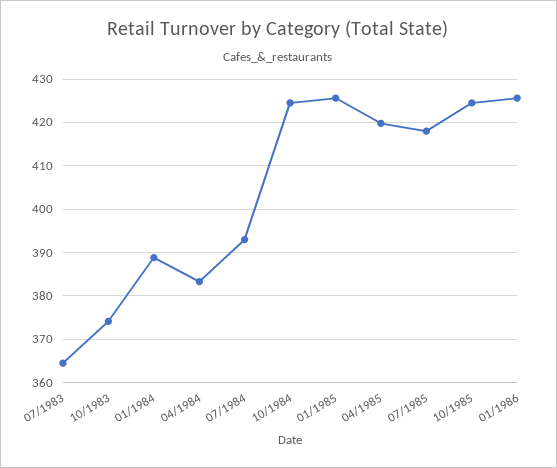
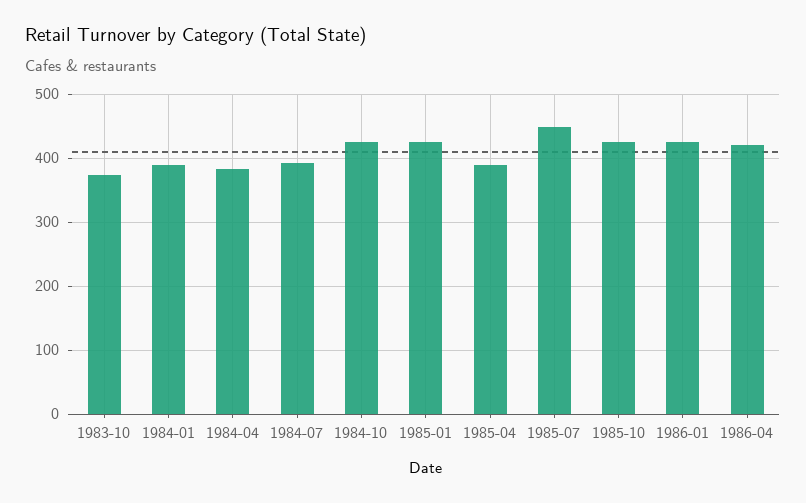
07/1983: 364 -> none
04/1985: 420 -> 390
07/1985: 418 -> 450
1986-04: none -> 420

